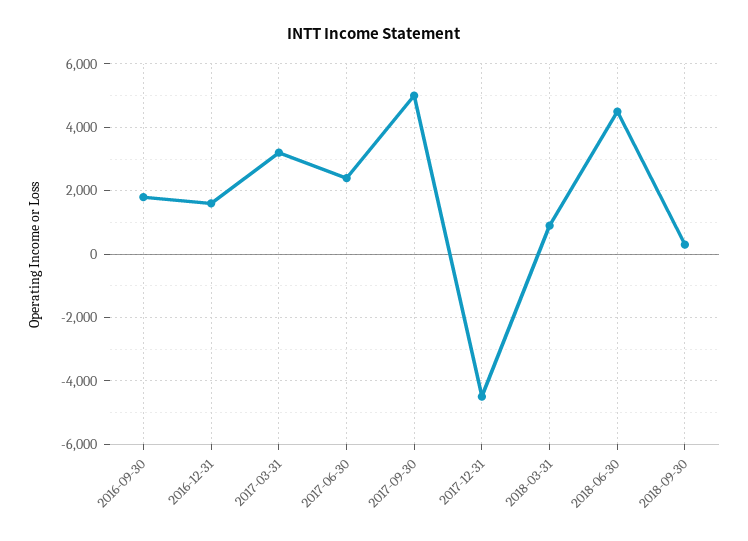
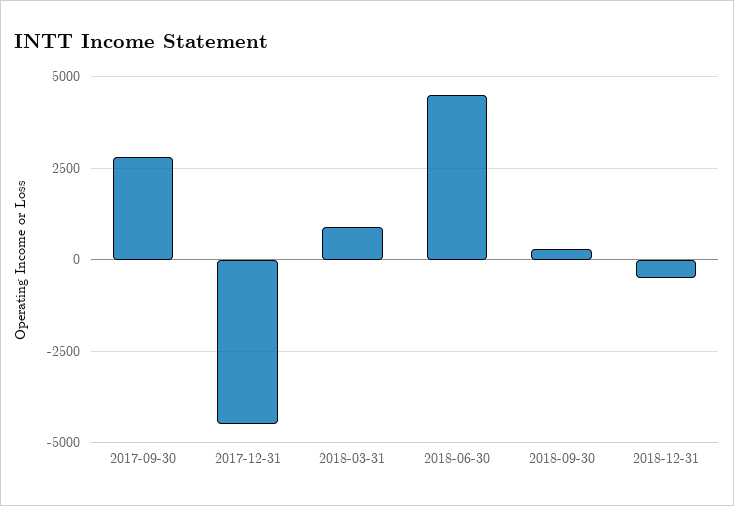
2016-09-30: 1800 -> none
2016-12-31: 1600 -> none
2017-03-31: 3200 -> none
2017-06-30: 2400 -> none
2017-09-30: 5000 -> 2750
2018-12-31: none -> -500

